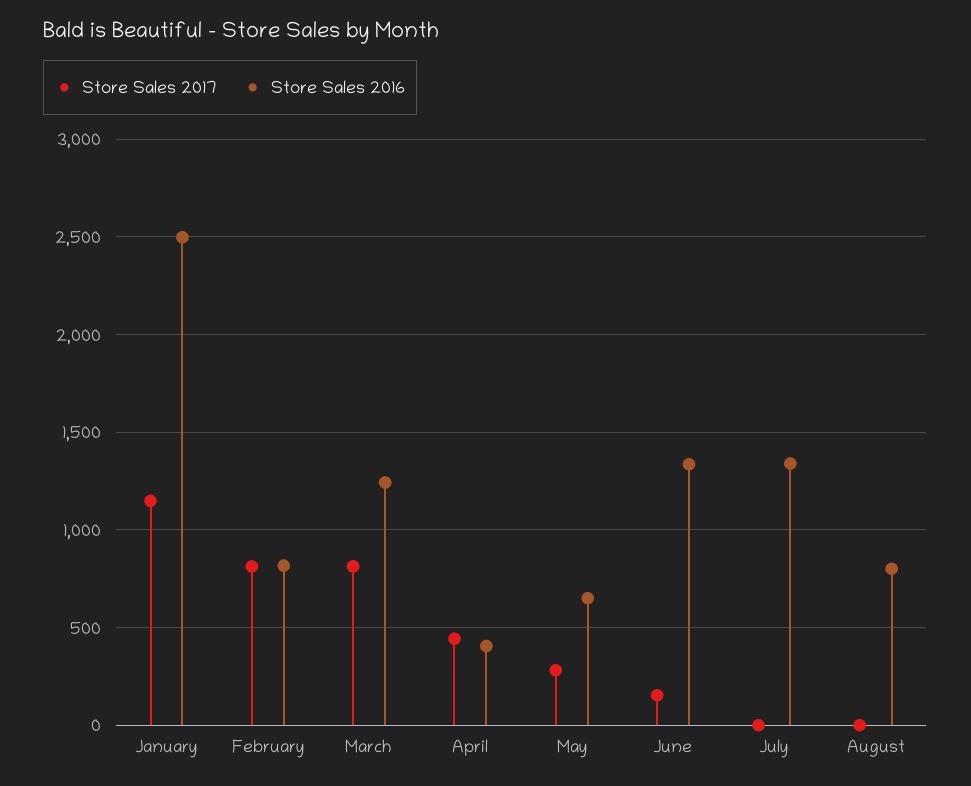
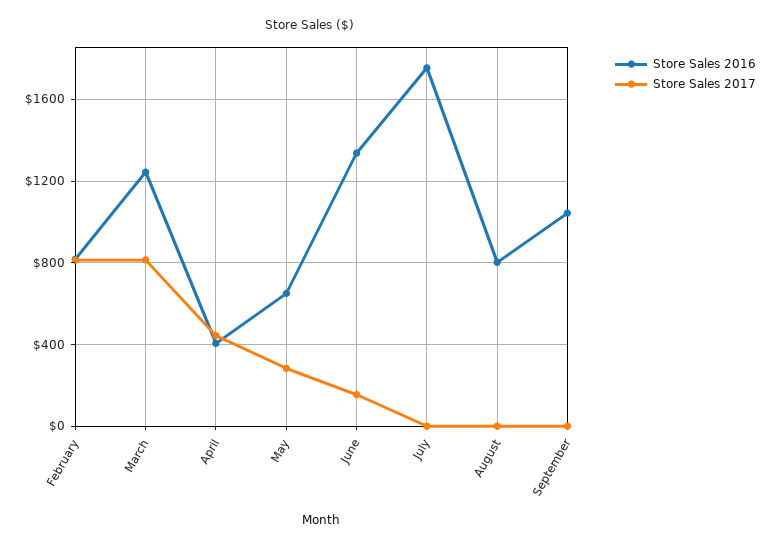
Store Sales 2017, January: 1150 -> none
Store Sales 2016, January: 2500 -> none
Store Sales 2016, July: 1350 -> 1750
Store Sales 2016, September: none -> 1050
Store Sales 2017, September: none -> 0

